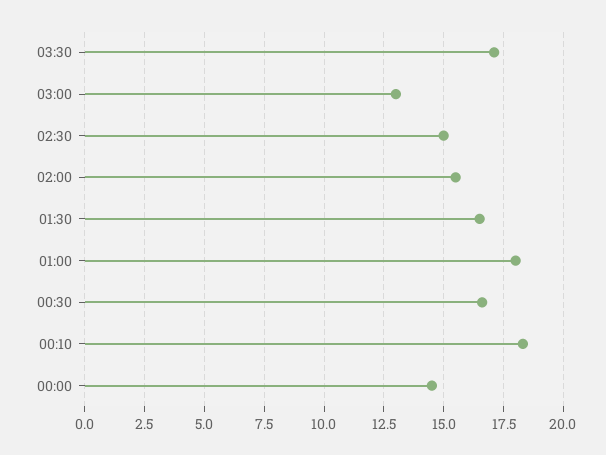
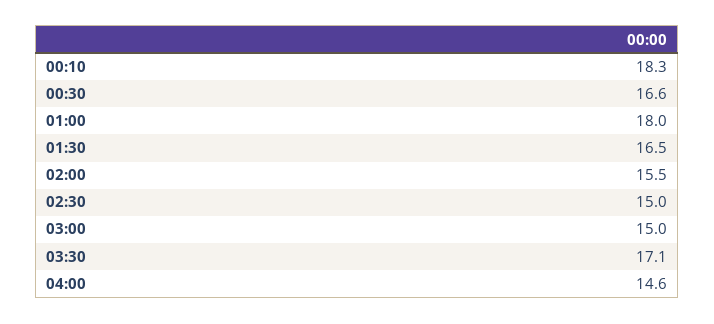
03:00: 13 -> 15
00:00: 14.5 -> none
04:00: none -> 14.6

